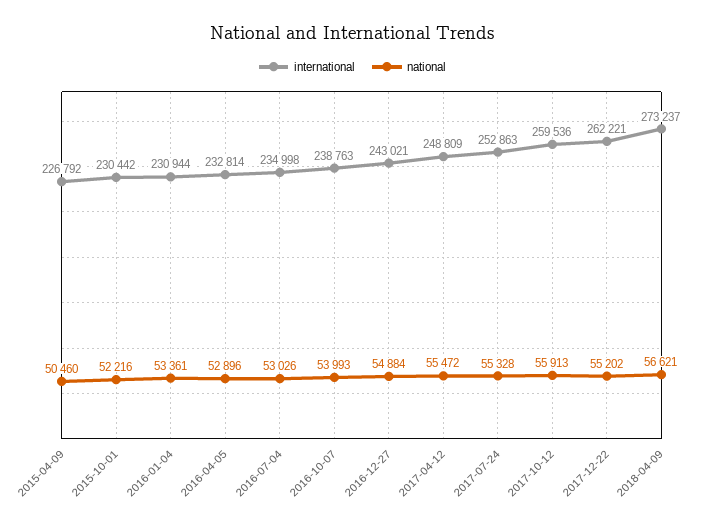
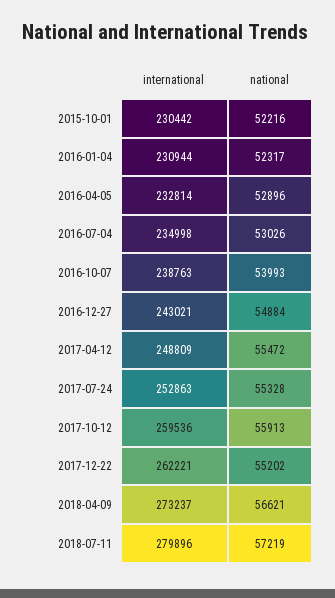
international, 2015-04-09: 226792 -> none
national, 2015-04-09: 50460 -> none
national, 2016-01-04: 53361 -> 52317
international, 2018-07-11: none -> 279896
national, 2018-07-11: none -> 57219

